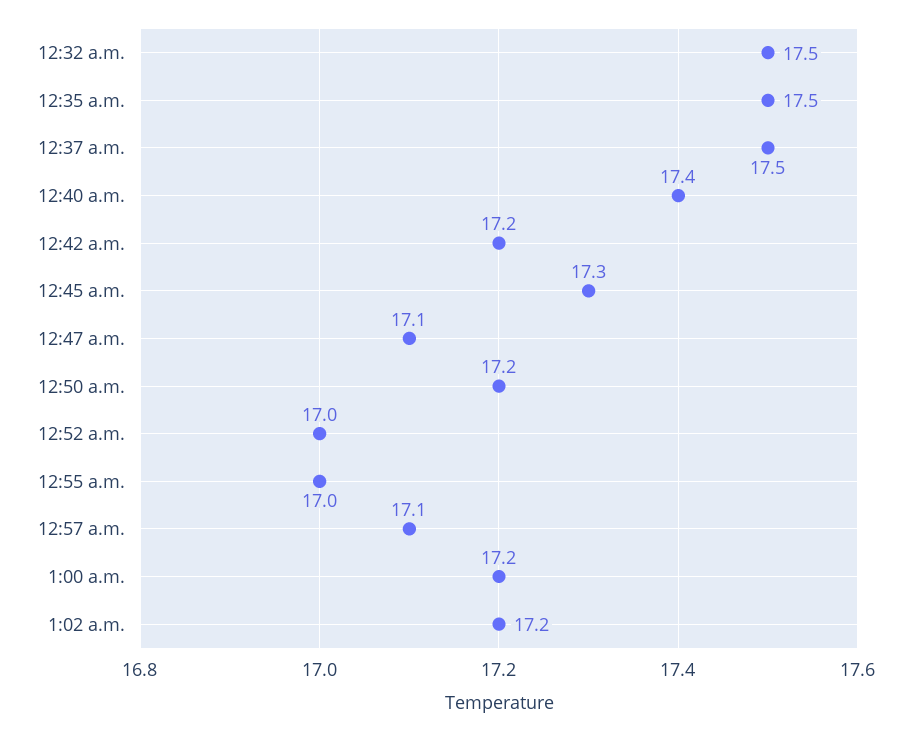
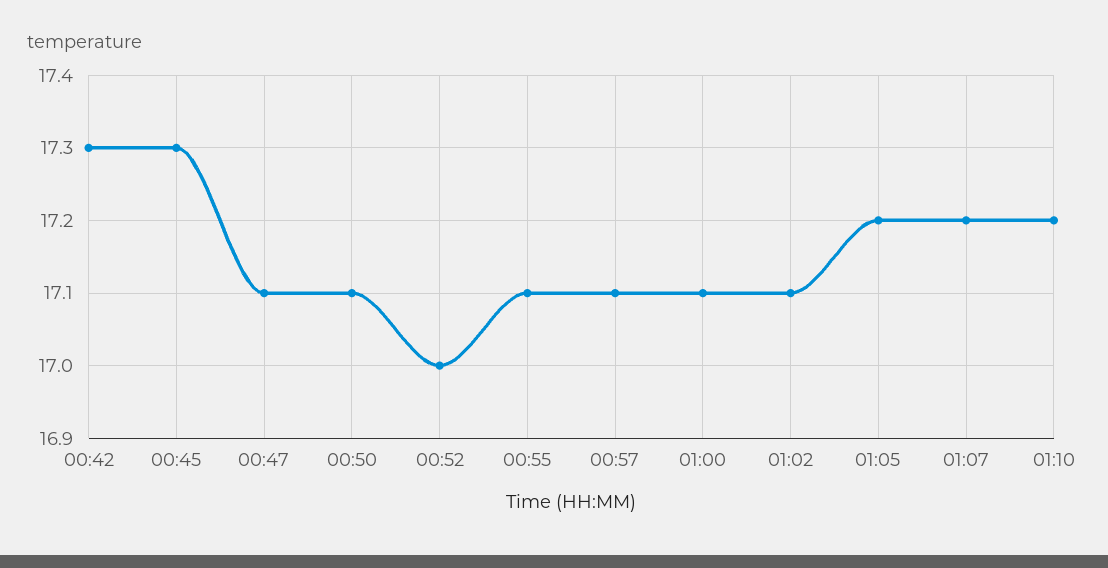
12:32 a.m.: 17.5 -> none
12:35 a.m.: 17.5 -> none
12:37 a.m.: 17.5 -> none
12:40 a.m.: 17.4 -> none
12:42 a.m.: 17.2 -> 17.3
12:50 a.m.: 17.2 -> 17.1
12:55 a.m.: 17 -> 17.1
1:00 a.m.: 17.2 -> 17.1
1:02 a.m.: 17.2 -> 17.1
01:05: none -> 17.2
01:07: none -> 17.2
01:10: none -> 17.2

